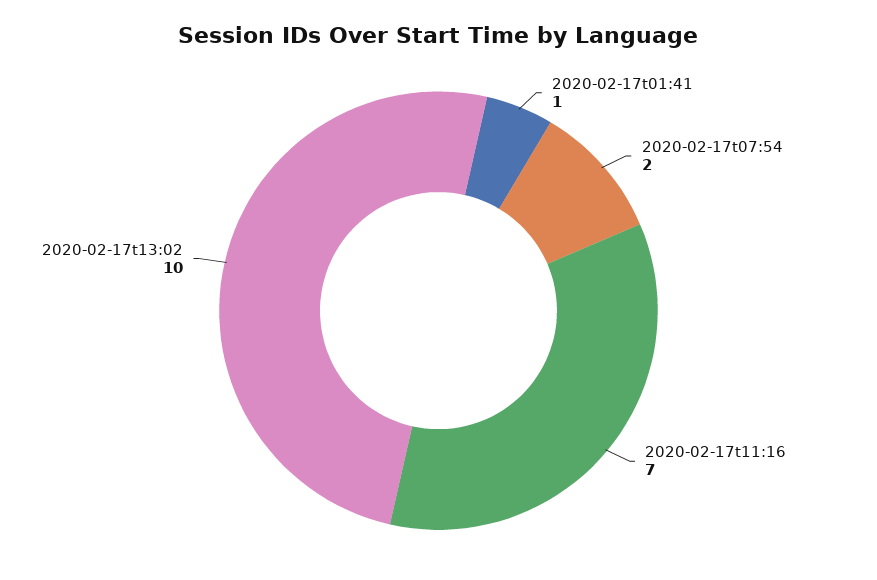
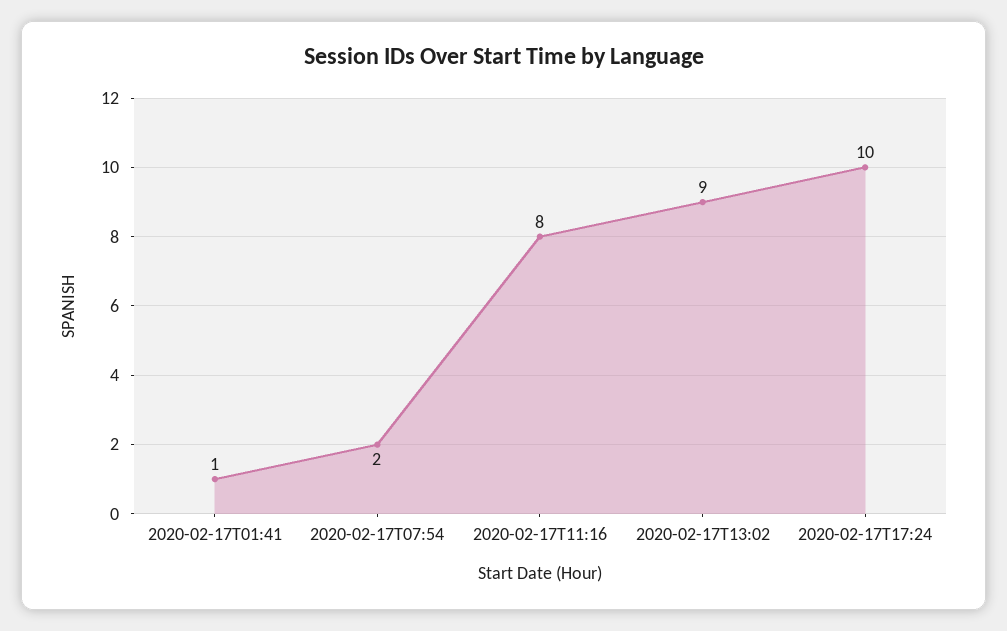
2020-02-17t11:16: 7 -> 8
2020-02-17t13:02: 10 -> 9
2020-02-17T17:24: none -> 10

